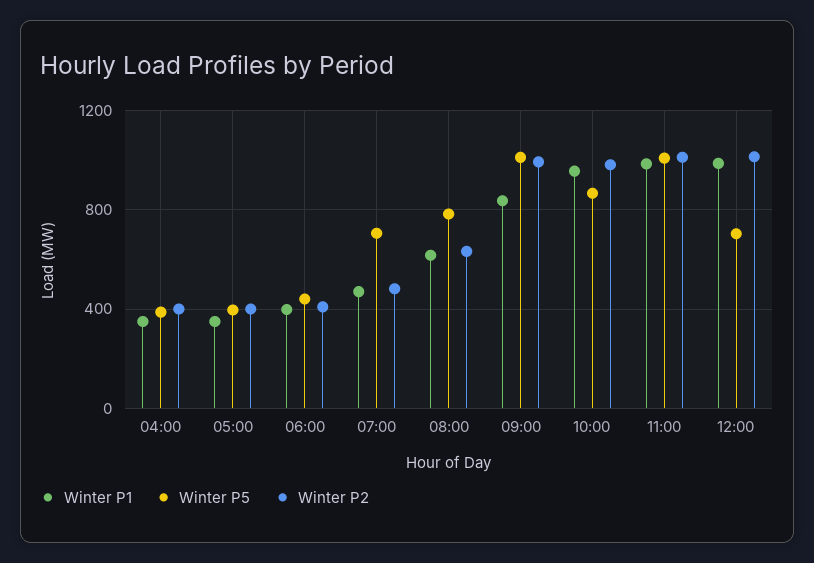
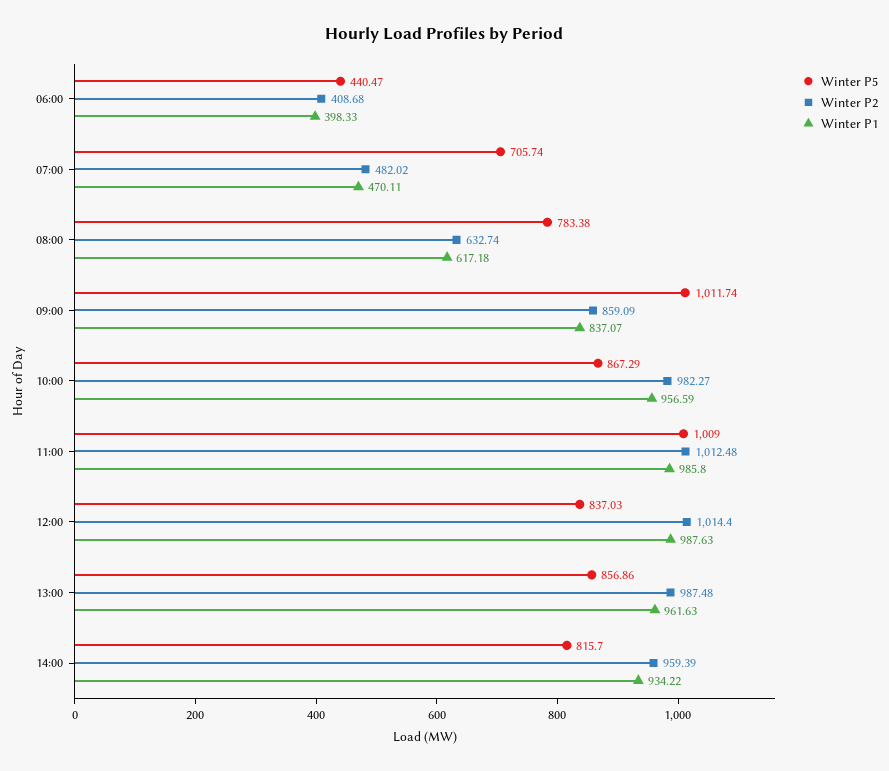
Winter P1, 04:00: 350 -> none
Winter P5, 04:00: 400 -> none
Winter P2, 04:00: 400 -> none
Winter P1, 05:00: 350 -> none
Winter P5, 05:00: 400 -> none
Winter P2, 05:00: 400 -> none
Winter P2, 09:00: 1000 -> 859.09
Winter P5, 12:00: 700 -> 837.03
Winter P5, 13:00: none -> 856.86
Winter P2, 13:00: none -> 987.48
Winter P1, 13:00: none -> 961.63
Winter P5, 14:00: none -> 815.7
Winter P2, 14:00: none -> 959.39
Winter P1, 14:00: none -> 934.22

